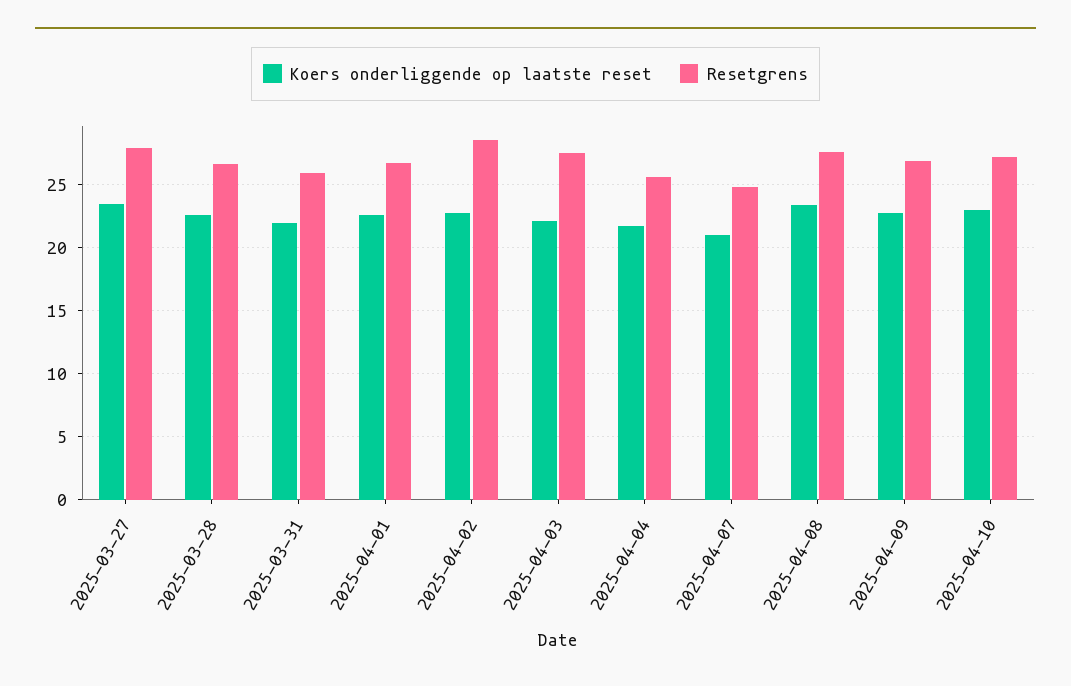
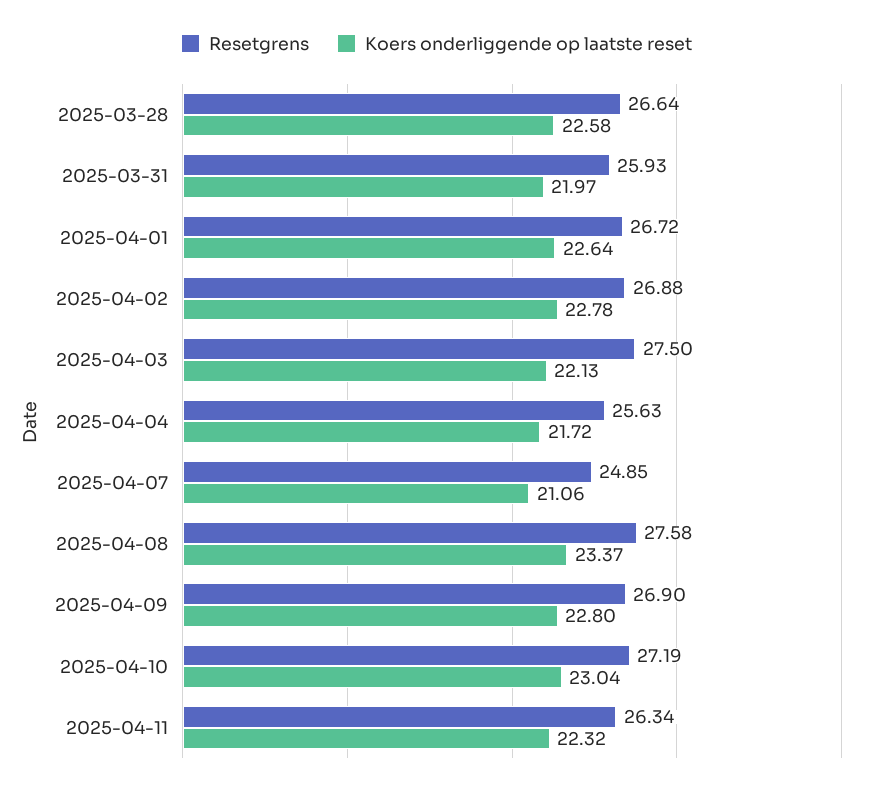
Koers onderliggende op laatste reset, 2025-03-27: 23.5 -> none
Resetgrens, 2025-03-27: 28 -> none
Resetgrens, 2025-04-02: 28.5 -> 26.88
Resetgrens, 2025-04-11: none -> 26.34
Koers onderliggende op laatste reset, 2025-04-11: none -> 22.32

